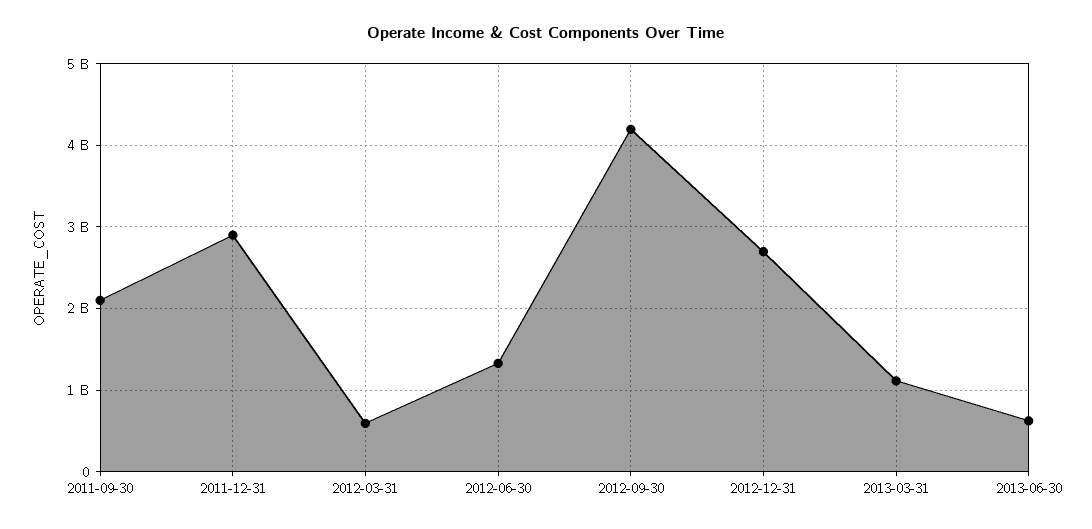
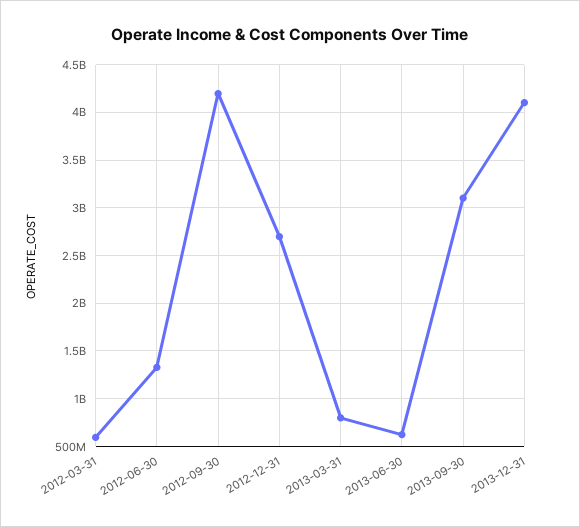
2011-09-30: 2100000000 -> none
2011-12-31: 2900000000 -> none
2013-03-31: 1100000000 -> 800000000
2013-09-30: none -> 3100000000
2013-12-31: none -> 4100000000

